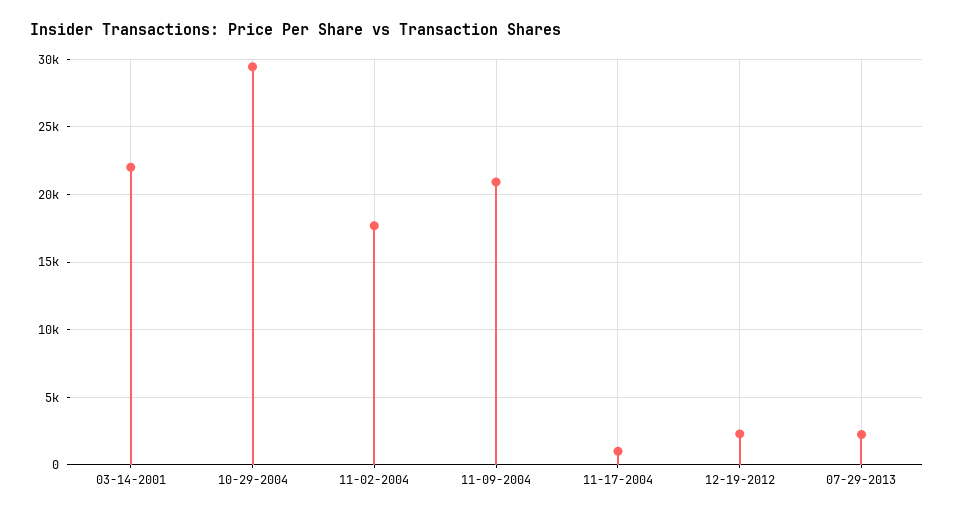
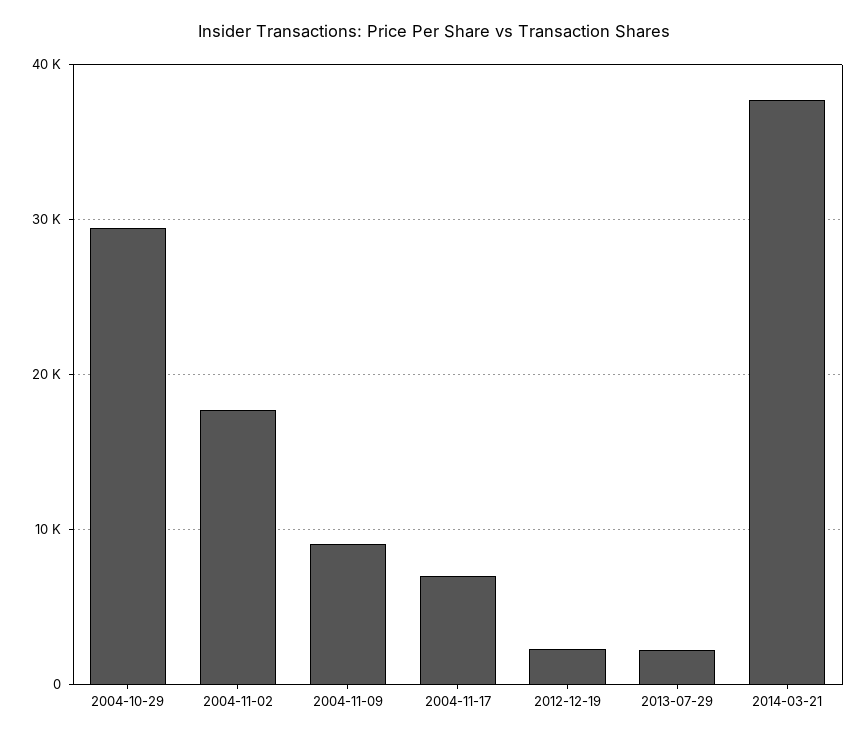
03-14-2001: 22000 -> none
11-09-2004: 21000 -> 9000
11-17-2004: 1000 -> 7000
2014-03-21: none -> 38000

